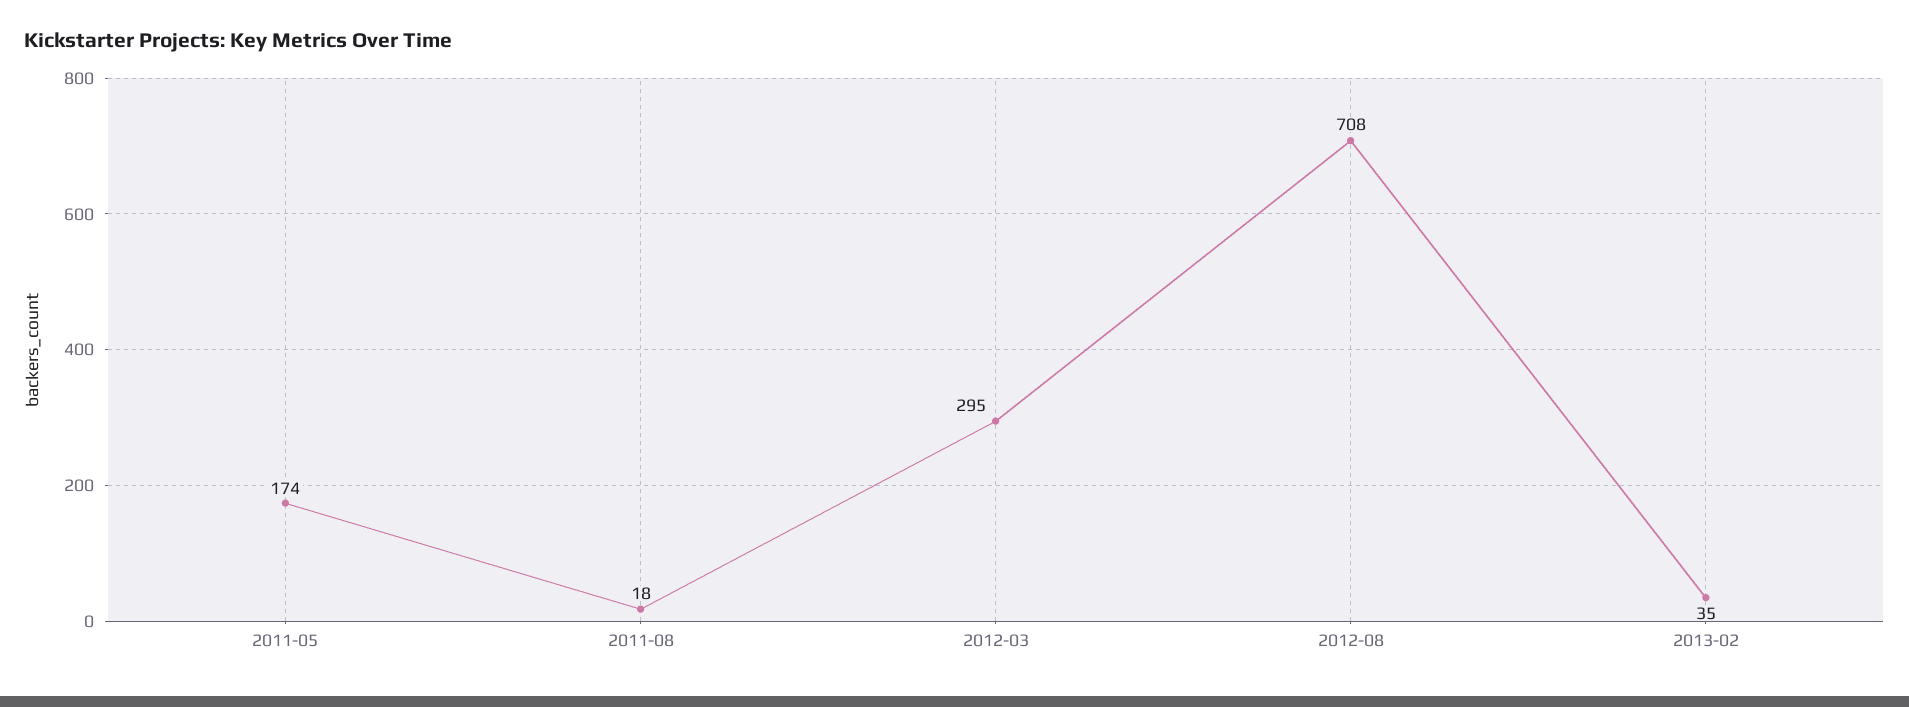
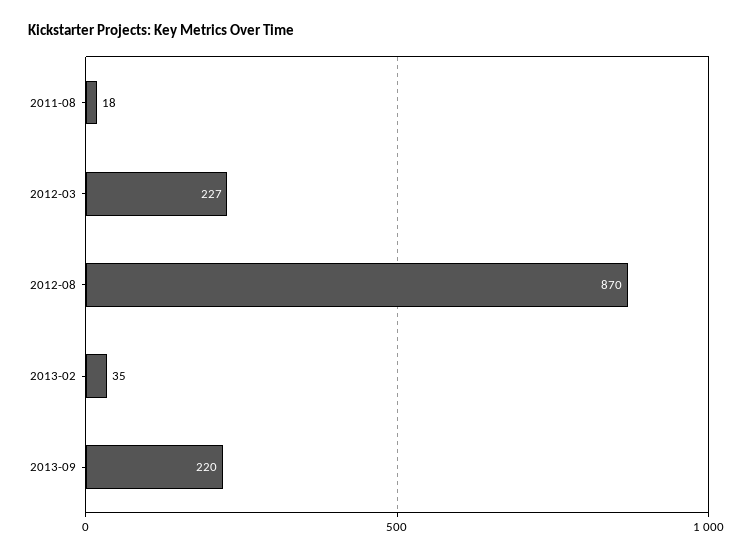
2011-05: 174 -> none
2012-03: 295 -> 227
2012-08: 708 -> 870
2013-09: none -> 220

